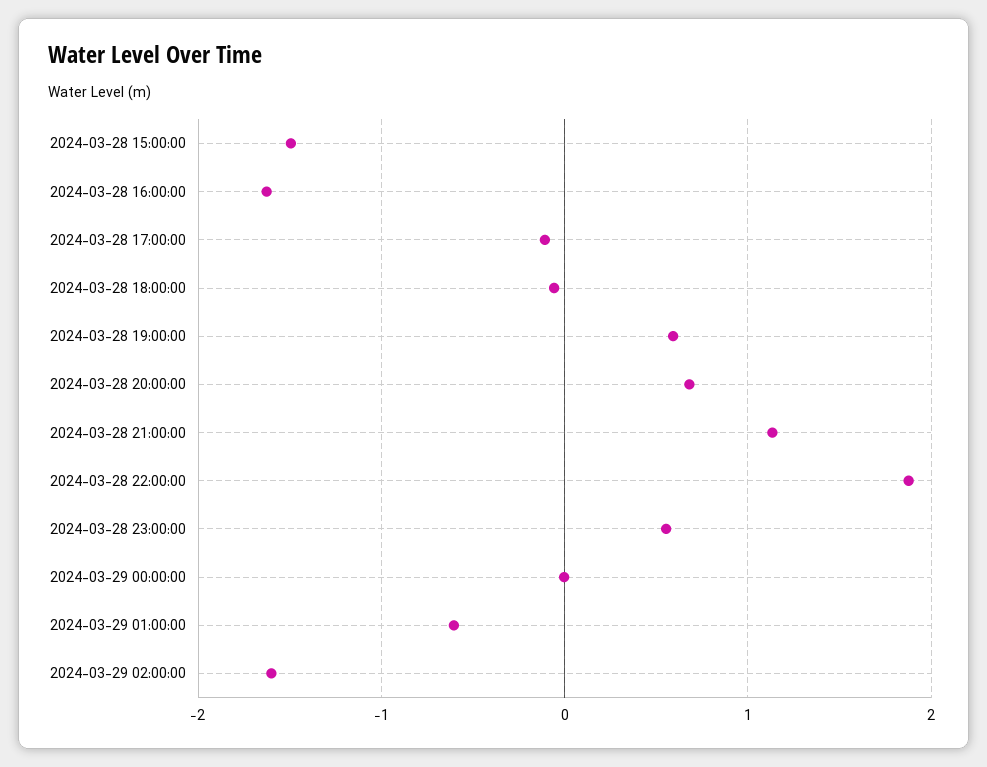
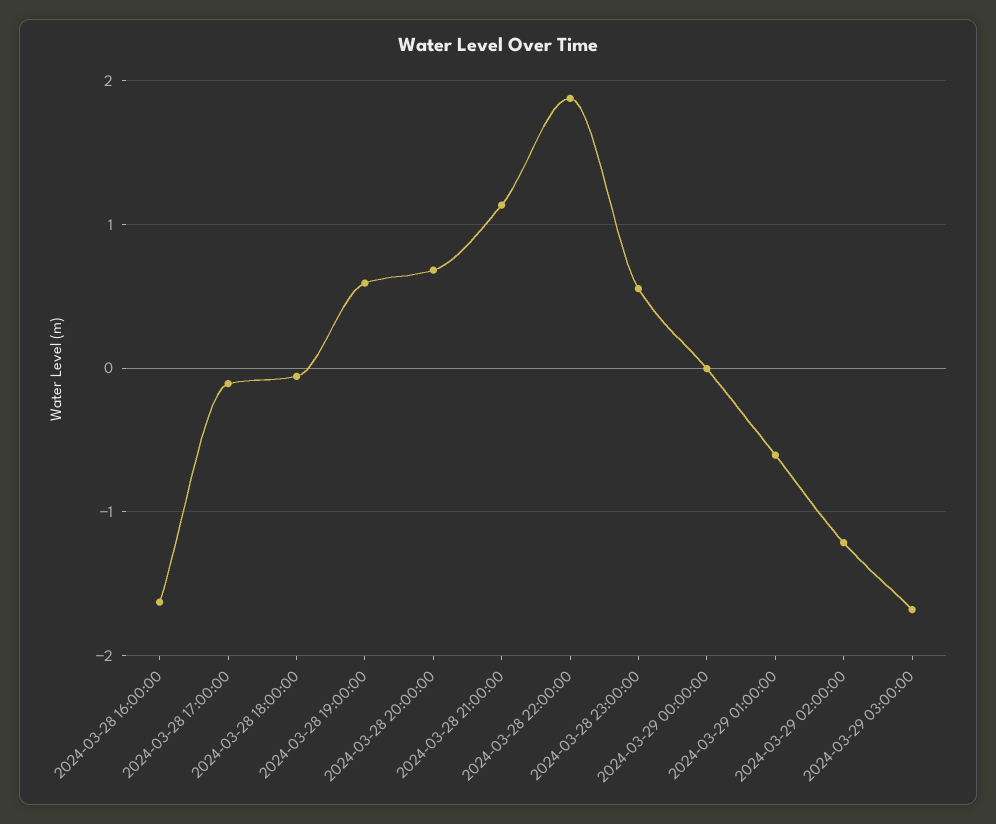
2024-03-28 15:00:00: -1.5 -> none
2024-03-29 02:00:00: -1.6 -> -1.2
2024-03-29 03:00:00: none -> -1.7

